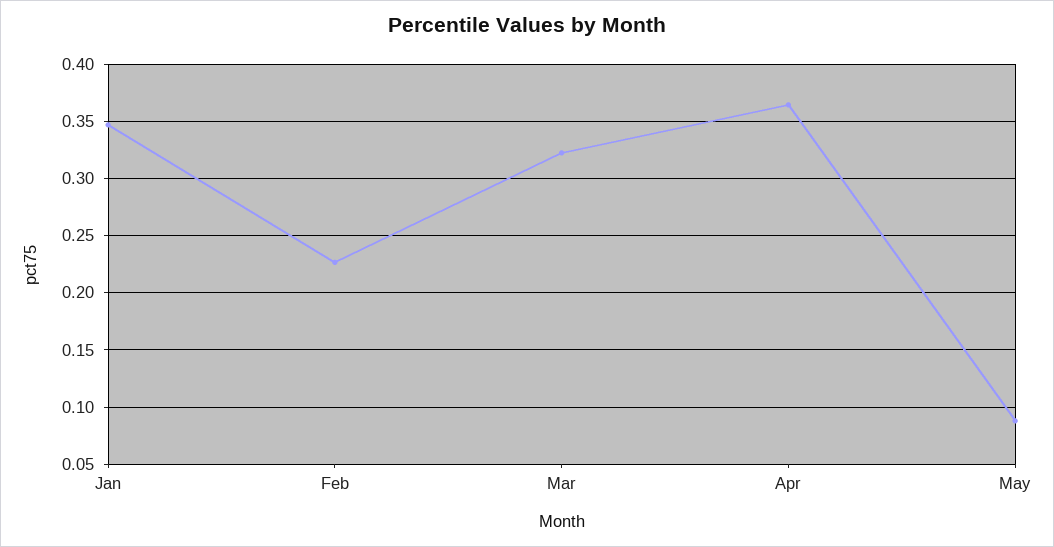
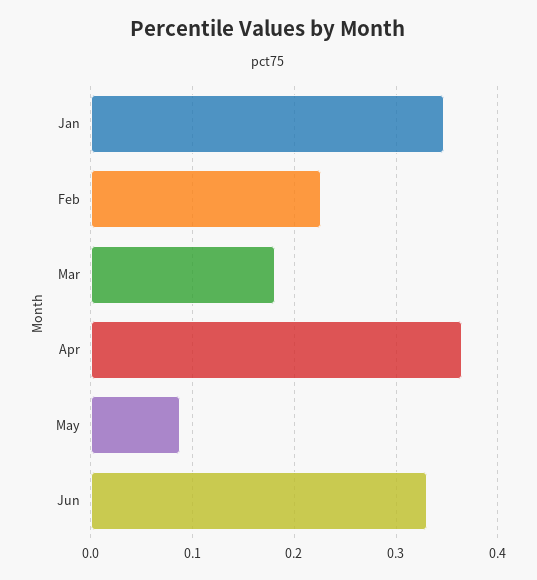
Mar: 0.32 -> 0.18
Jun: none -> 0.33

